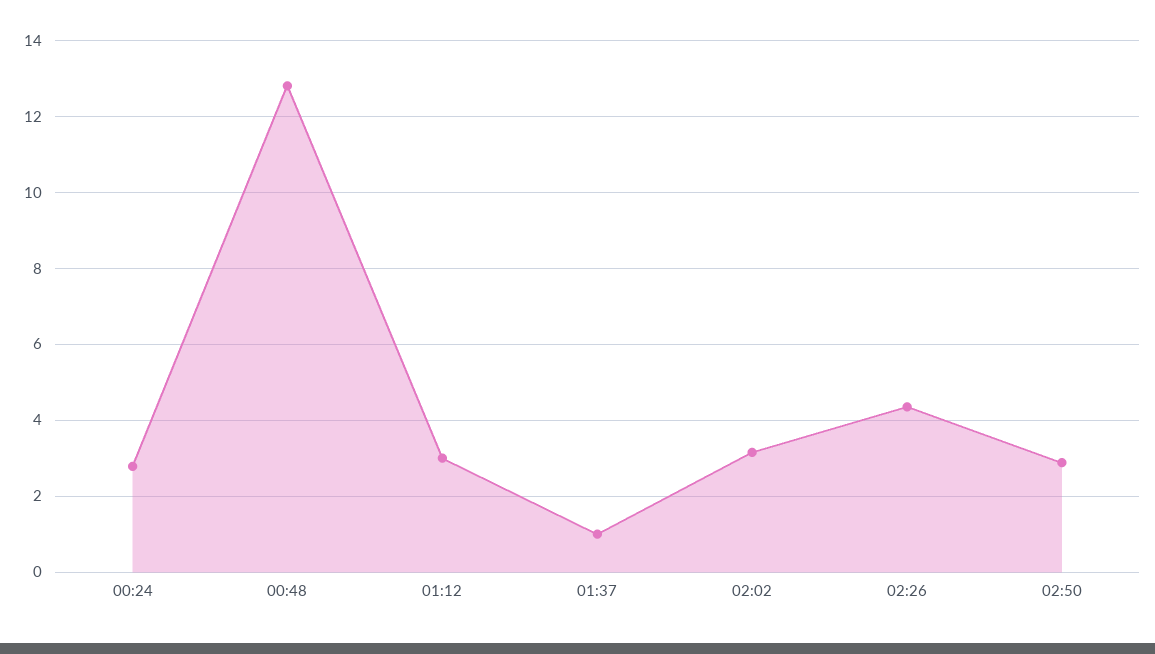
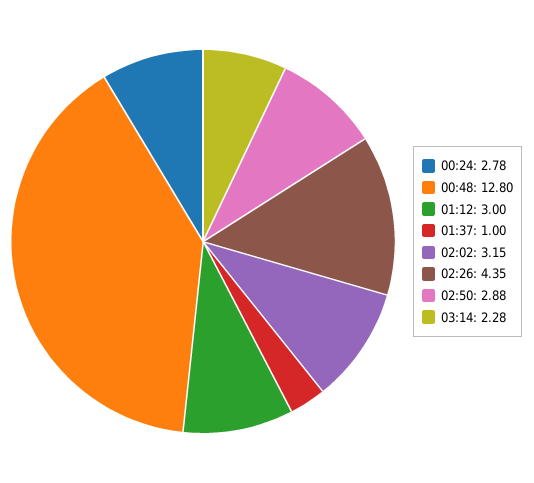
03:14: none -> 2.28

